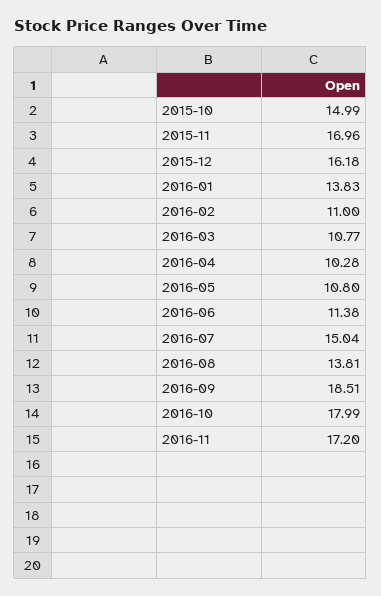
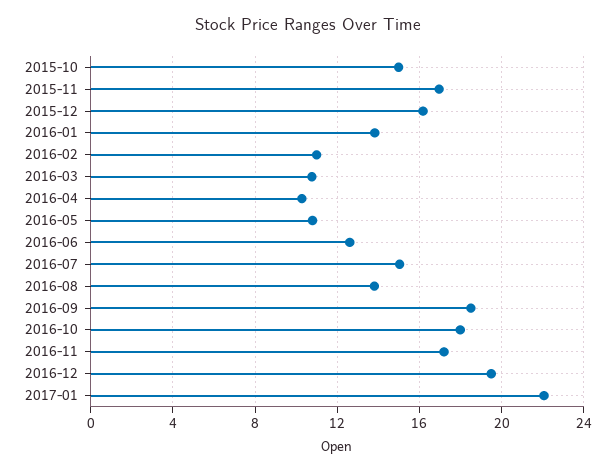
2016-06: 11.38 -> 12.5
2016-12: none -> 19.5
2017-01: none -> 22

